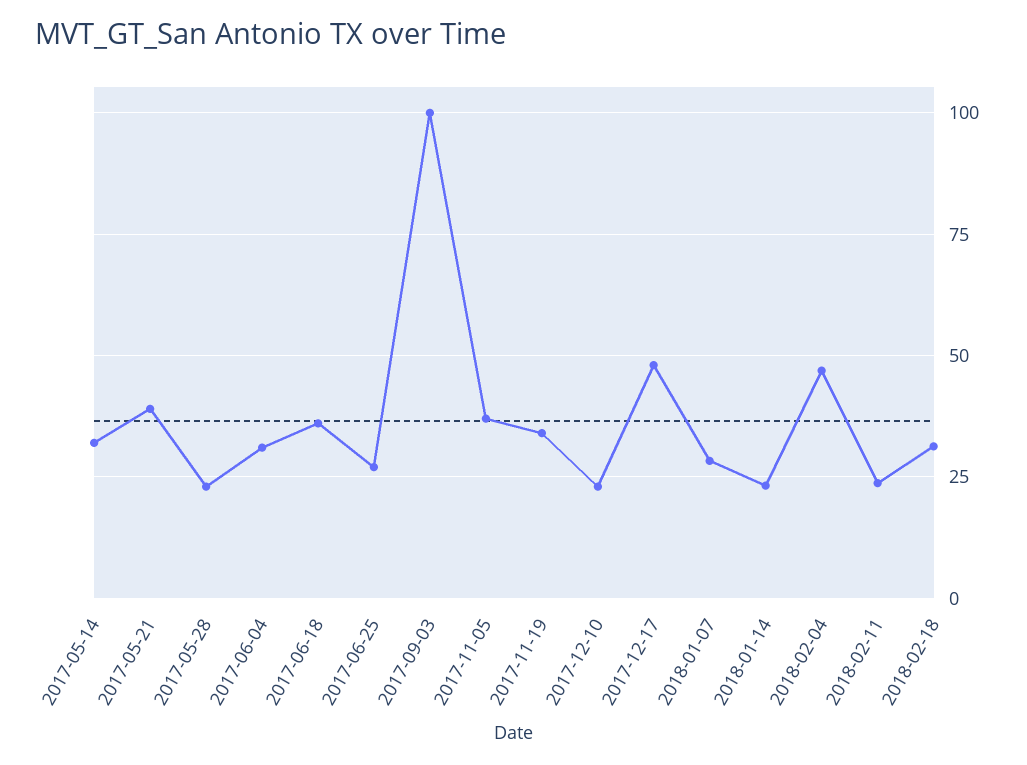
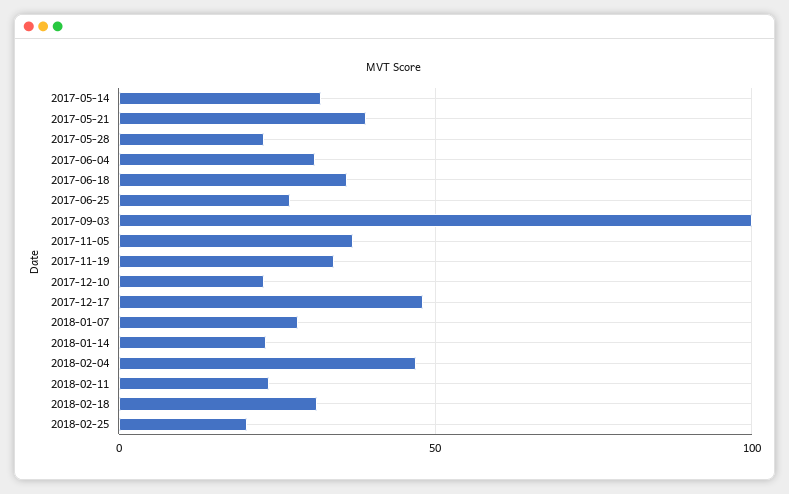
2018-02-25: none -> 20

